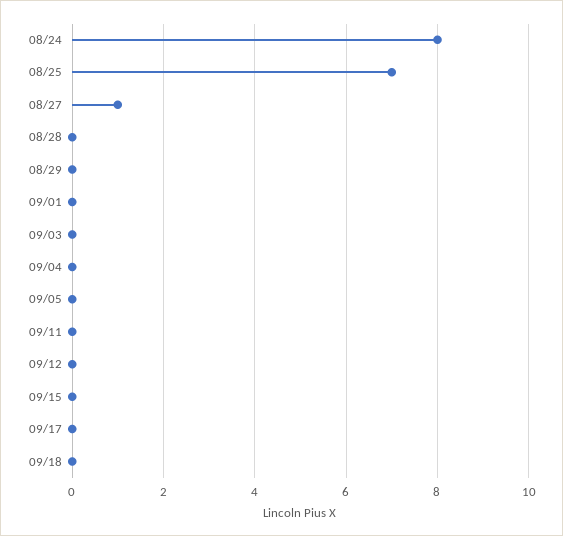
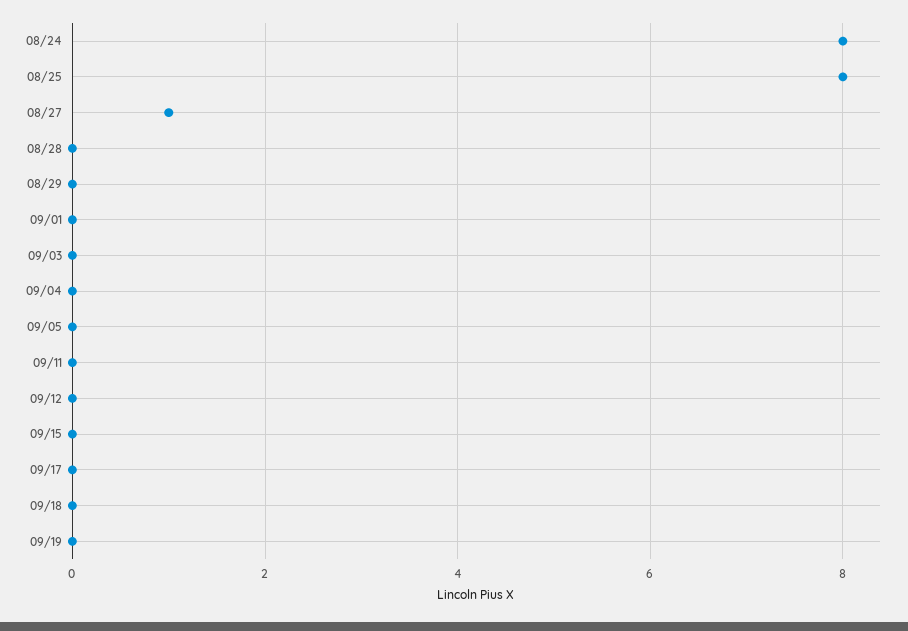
08/25: 7 -> 8
09/19: none -> 0

